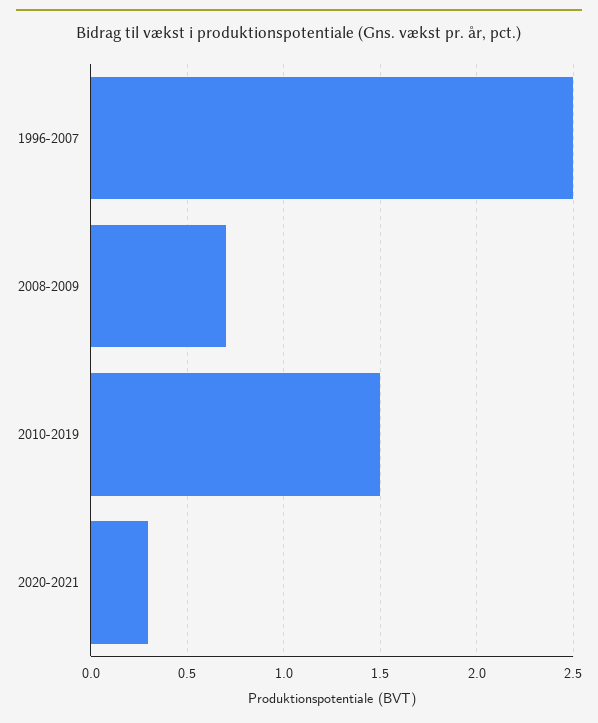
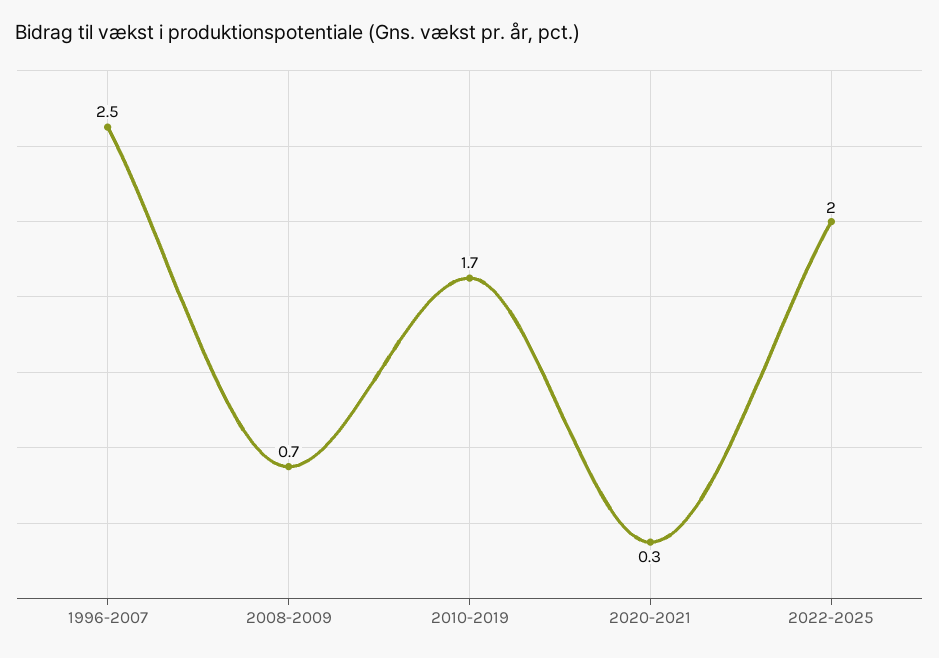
2010-2019: 1.5 -> 1.7
2022-2025: none -> 2

